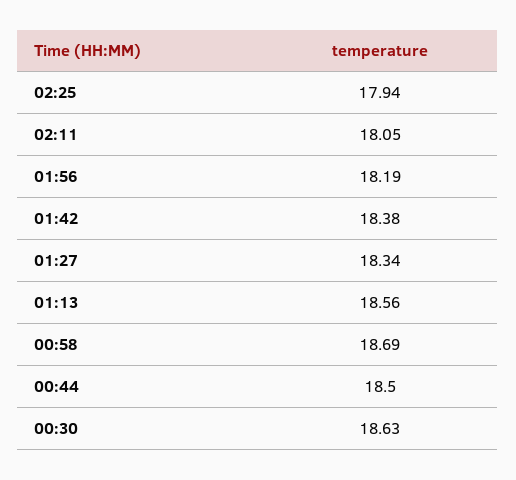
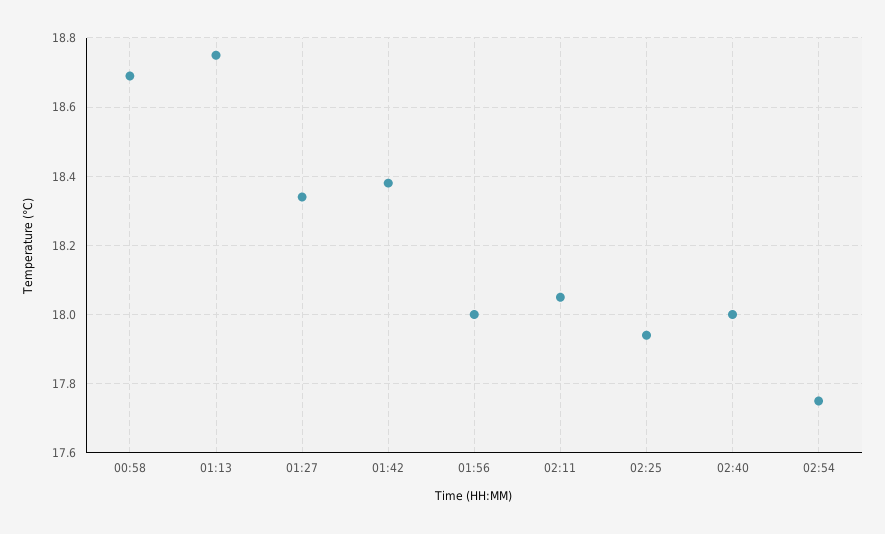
01:56: 18.19 -> 18
01:13: 18.56 -> 18.75
00:44: 18.5 -> none
00:30: 18.63 -> none
02:40: none -> 18
02:54: none -> 17.75

